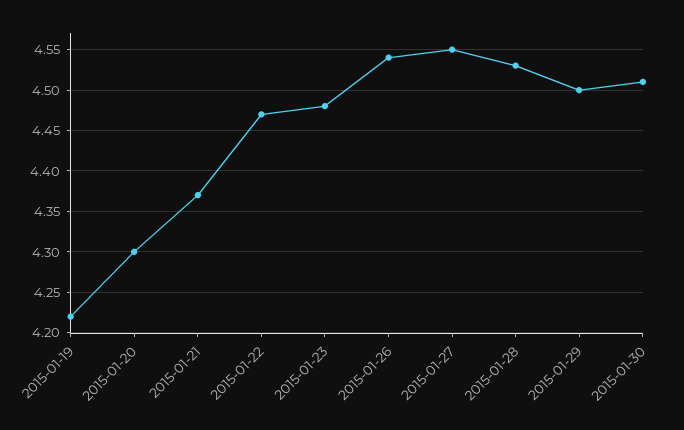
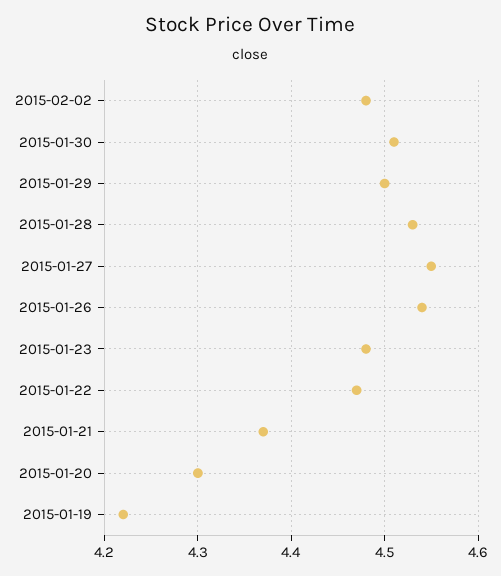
2015-02-02: none -> 4.48

